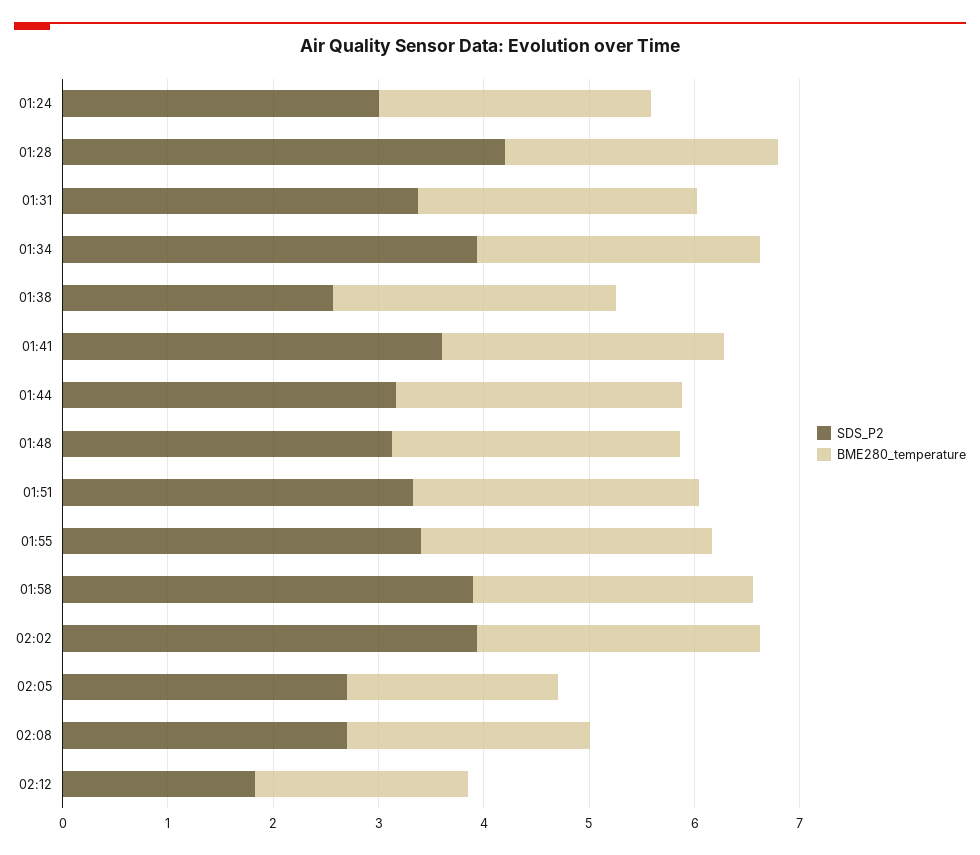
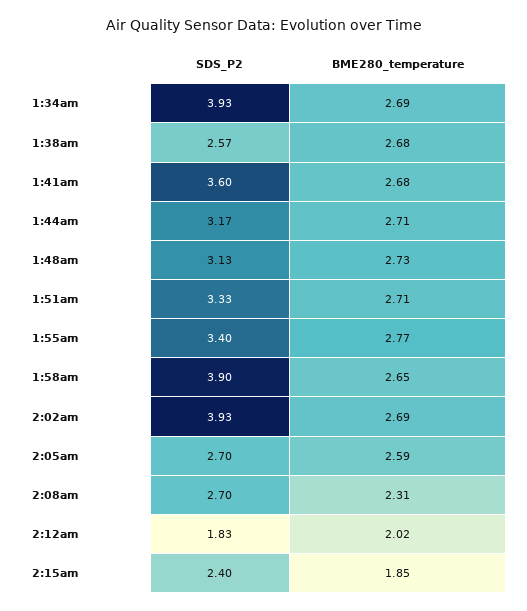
SDS_P2, 01:24: 3 -> none
BME280_temperature, 01:24: 2.6 -> none
SDS_P2, 01:28: 4.2 -> none
BME280_temperature, 01:28: 2.6 -> none
SDS_P2, 01:31: 3.4 -> none
BME280_temperature, 01:31: 2.6 -> none
BME280_temperature, 02:05: 2 -> 2.59
SDS_P2, 2:15am: none -> 2.4
BME280_temperature, 2:15am: none -> 1.85

